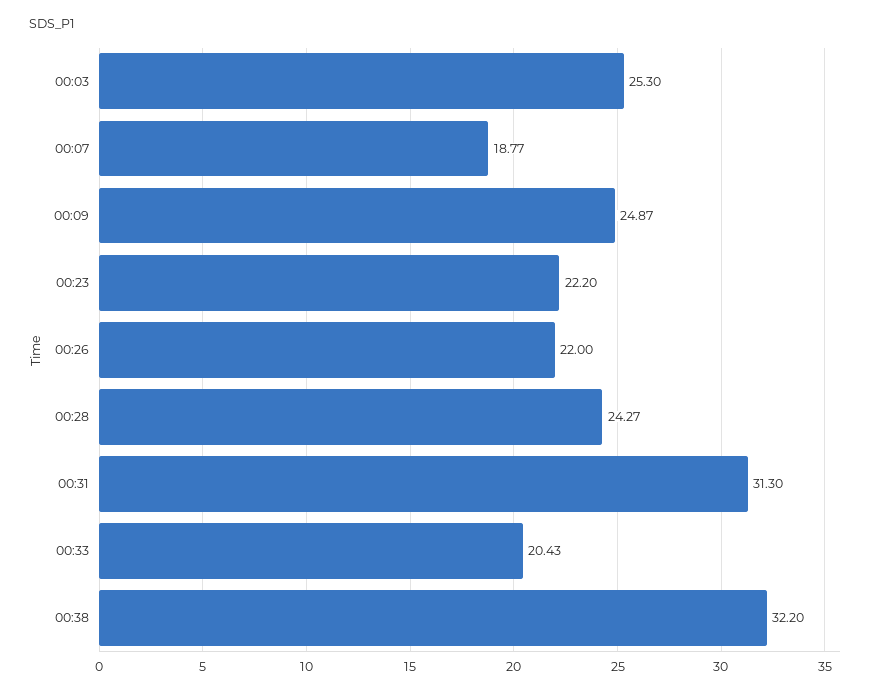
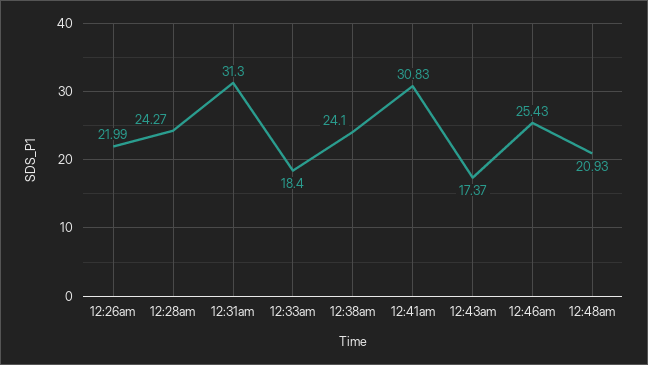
00:03: 25.3 -> none
00:07: 18.77 -> none
00:09: 24.87 -> none
00:23: 22.2 -> none
00:26: 22 -> 21.99
00:33: 20.43 -> 18.4
00:38: 32.2 -> 24.1
12:41am: none -> 30.83
12:43am: none -> 17.37
12:46am: none -> 25.43
12:48am: none -> 20.93

